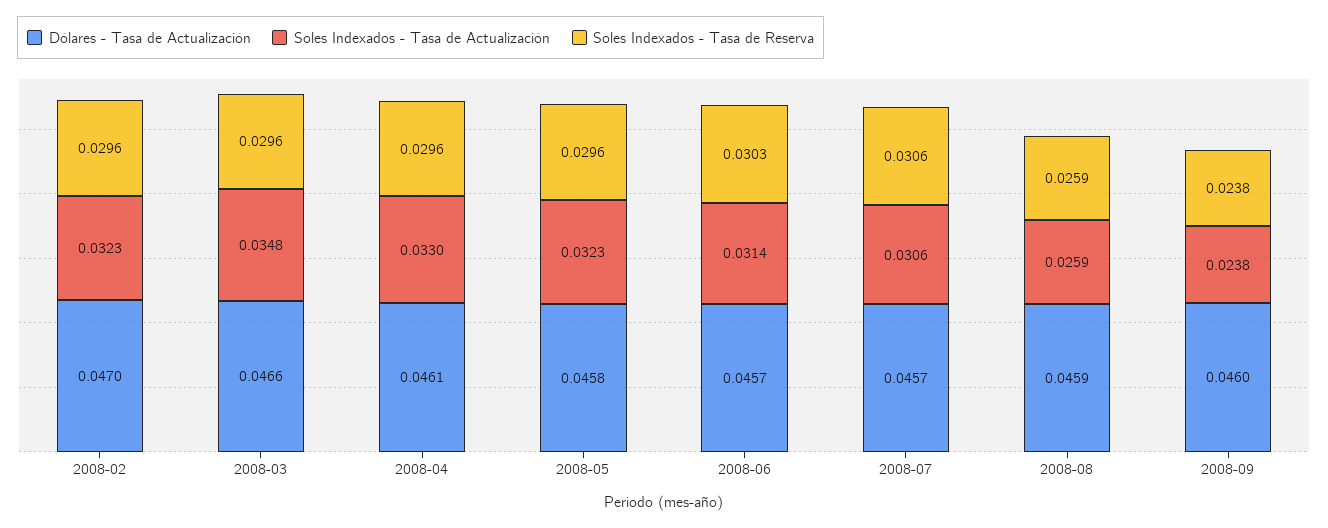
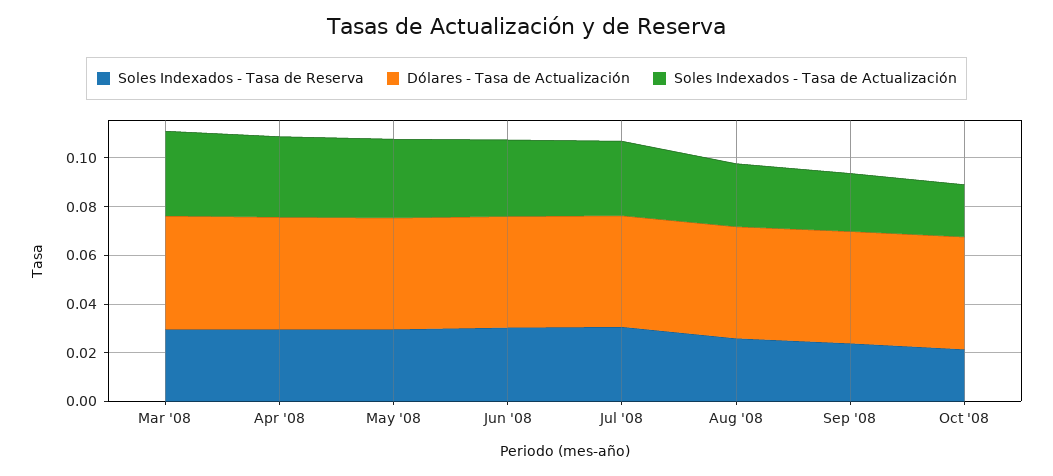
Dólares - Tasa de Actualización, 2008-02: 0.047 -> none
Soles Indexados - Tasa de Actualización, 2008-02: 0.0323 -> none
Soles Indexados - Tasa de Reserva, 2008-02: 0.0296 -> none
Soles Indexados - Tasa de Reserva, Oct '08: none -> 0.02
Dólares - Tasa de Actualización, Oct '08: none -> 0.045
Soles Indexados - Tasa de Actualización, Oct '08: none -> 0.02

